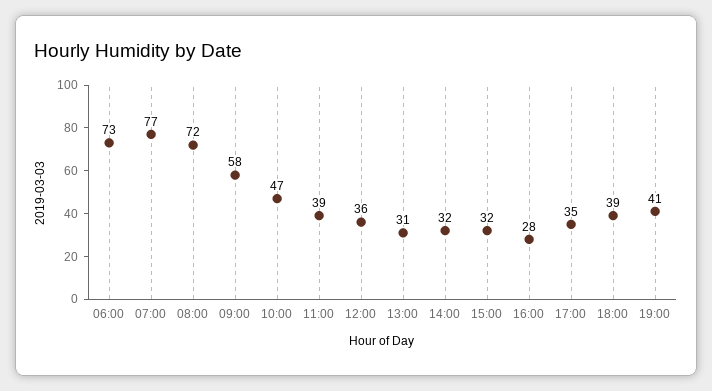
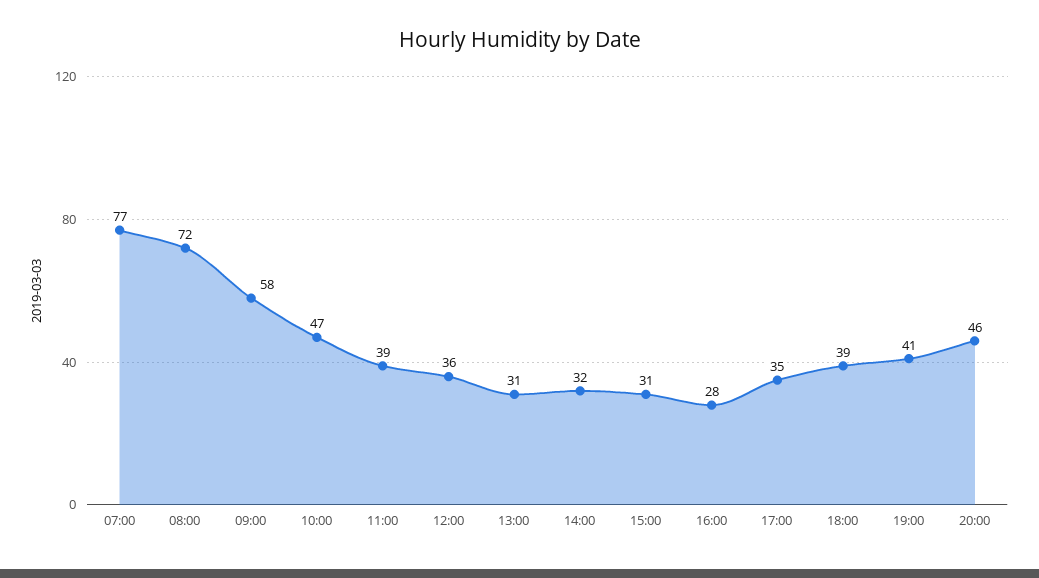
06:00: 73 -> none
15:00: 32 -> 31
20:00: none -> 46

